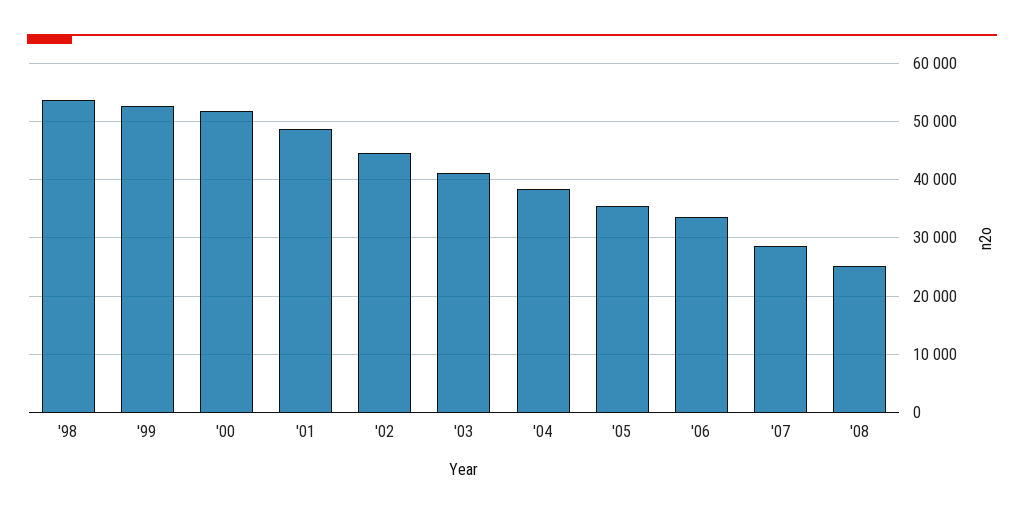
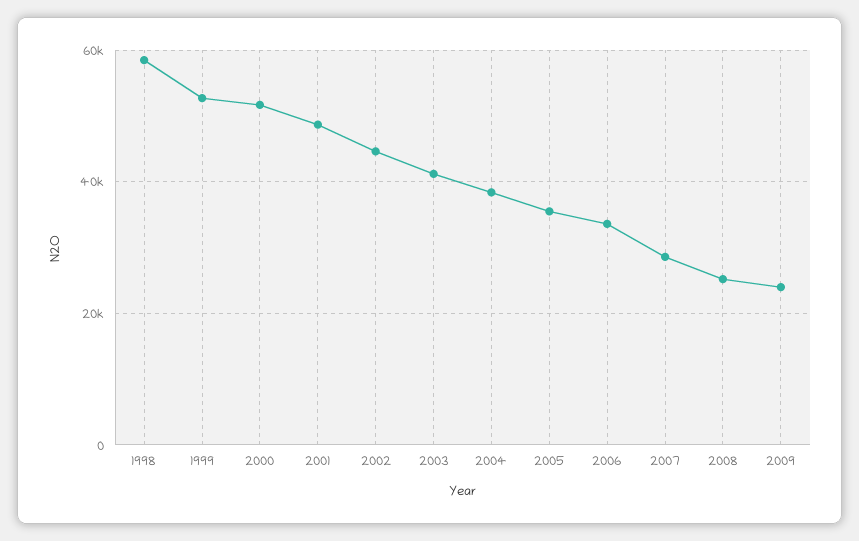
'98: 54000 -> 58000
2009: none -> 24000

